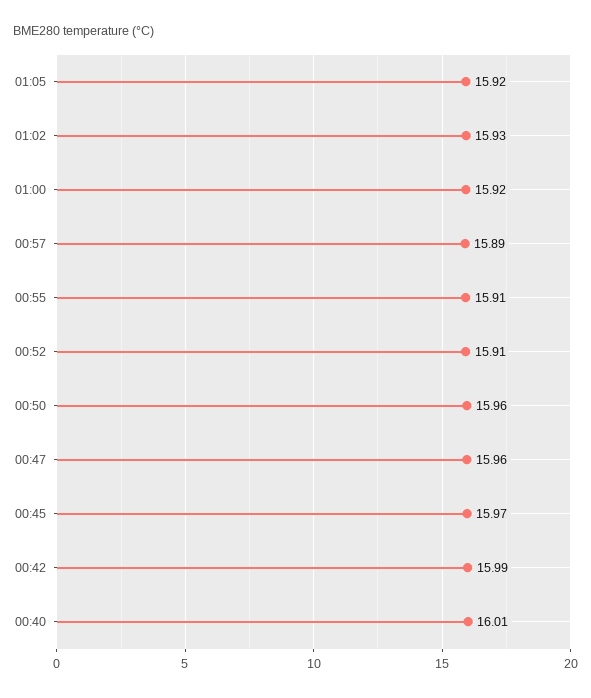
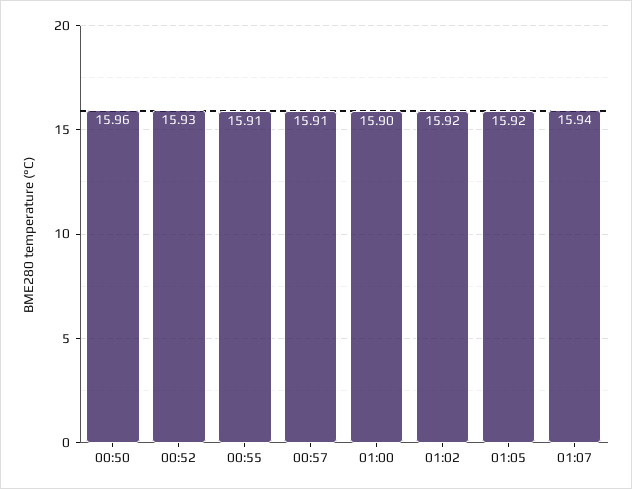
01:02: 15.93 -> 15.92
01:00: 15.92 -> 15.9
00:57: 15.89 -> 15.91
00:52: 15.91 -> 15.93
00:47: 15.96 -> none
00:45: 15.97 -> none
00:42: 15.99 -> none
00:40: 16.01 -> none
01:07: none -> 15.94

